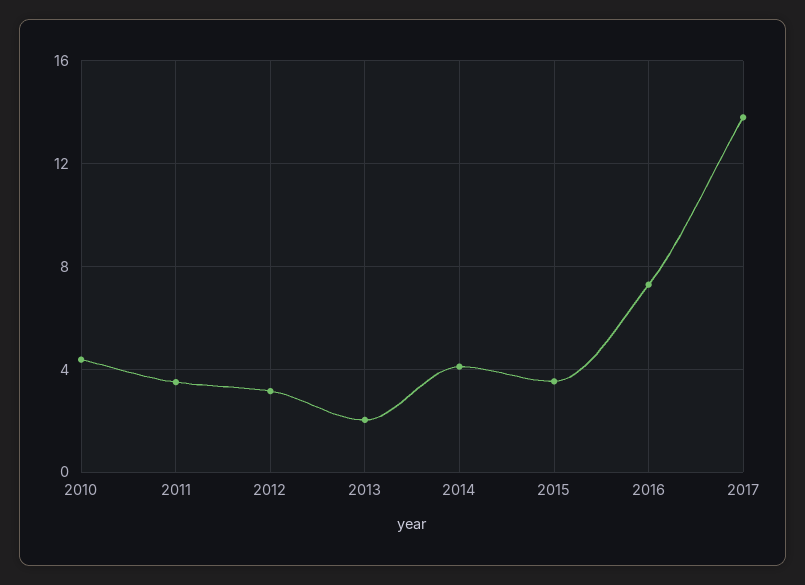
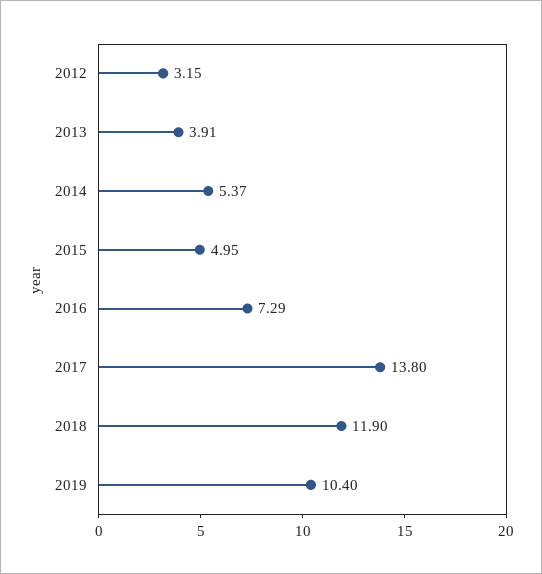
2010: 4.5 -> none
2011: 3.5 -> none
2013: 2 -> 3.91
2014: 4 -> 5.37
2015: 3.5 -> 4.95
2018: none -> 11.9
2019: none -> 10.4

